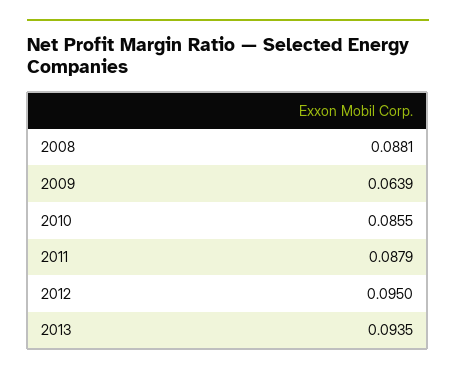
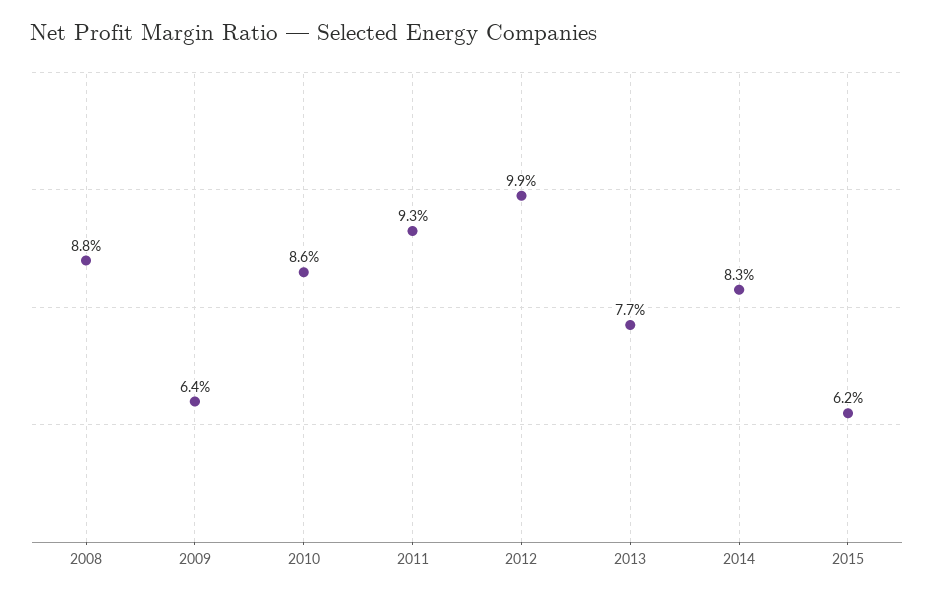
2011: 0.0879 -> 0.093
2012: 0.095 -> 0.099
2013: 0.0935 -> 0.077
2014: none -> 0.083
2015: none -> 0.062

